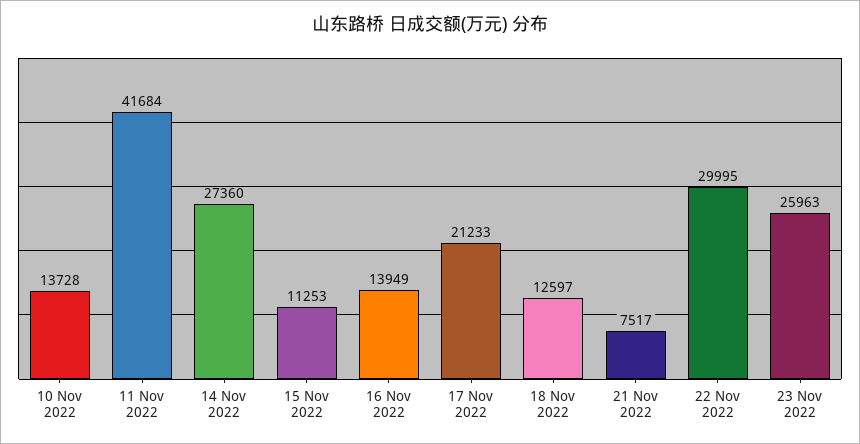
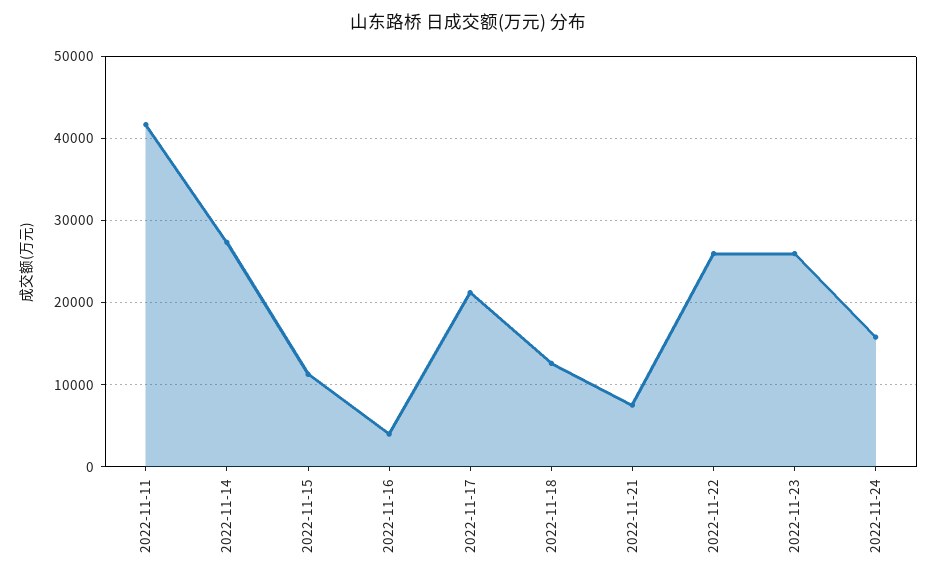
10 Nov 2022: 13728 -> none
16 Nov 2022: 13949 -> 4000
22 Nov 2022: 29995 -> 26000
2022-11-24: none -> 16000

